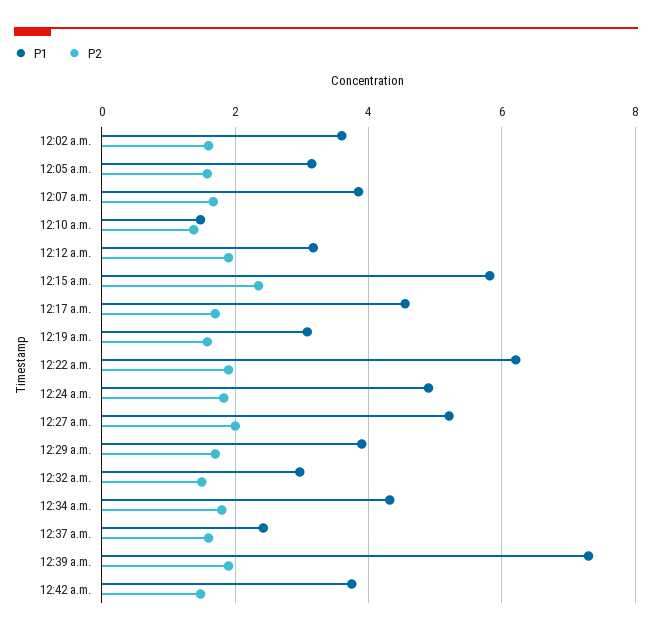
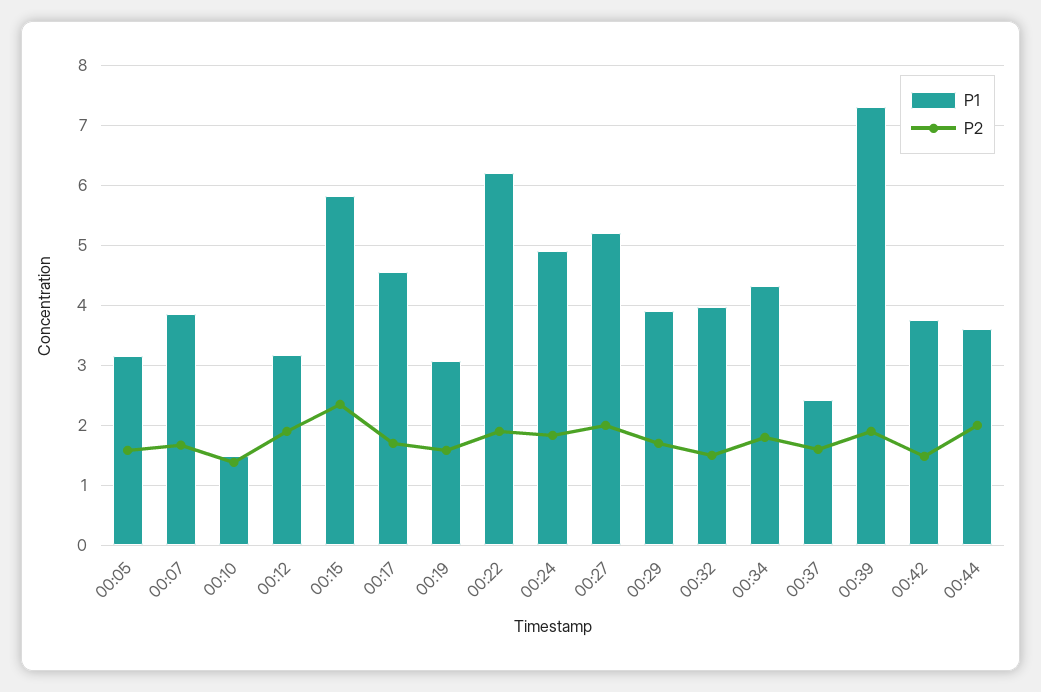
P1, 12:02 a.m.: 3.6 -> none
P2, 12:02 a.m.: 1.6 -> none
P1, 12:32 a.m.: 3 -> 4
P1, 00:44: none -> 3.6
P2, 00:44: none -> 2

